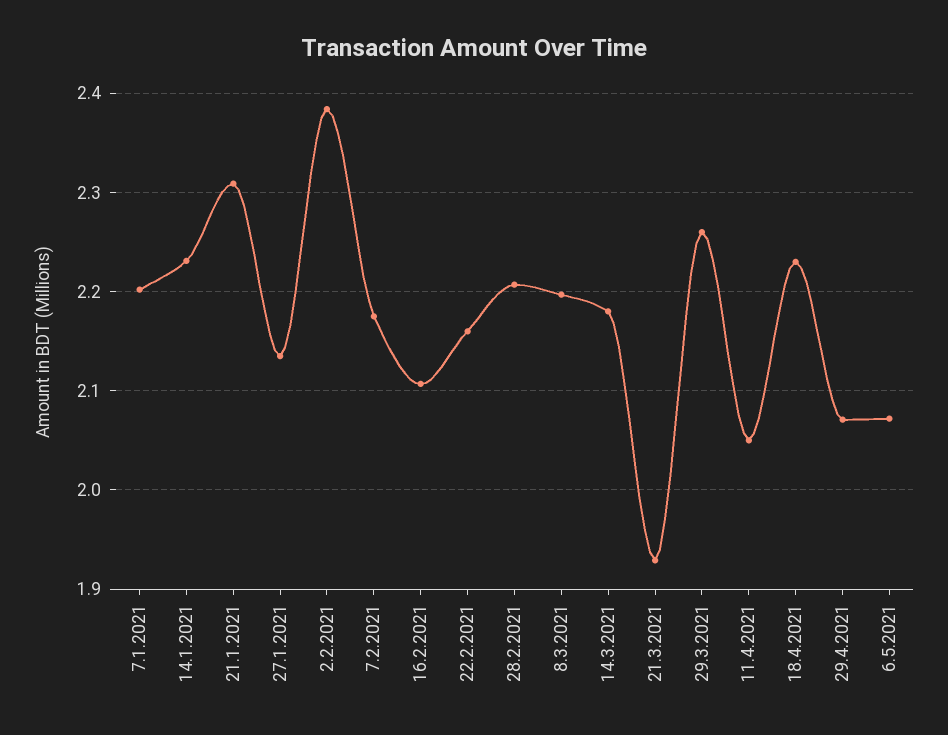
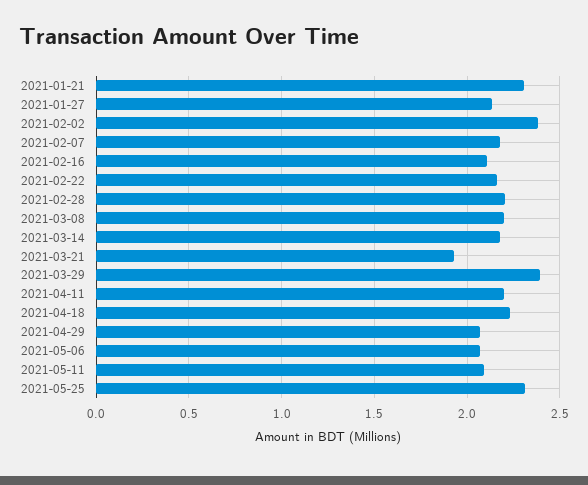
7.1.2021: 2.2 -> none
14.1.2021: 2.23 -> none
29.3.2021: 2.26 -> 2.4
11.4.2021: 2.05 -> 2.2
2021-05-11: none -> 2.1
2021-05-25: none -> 2.3

